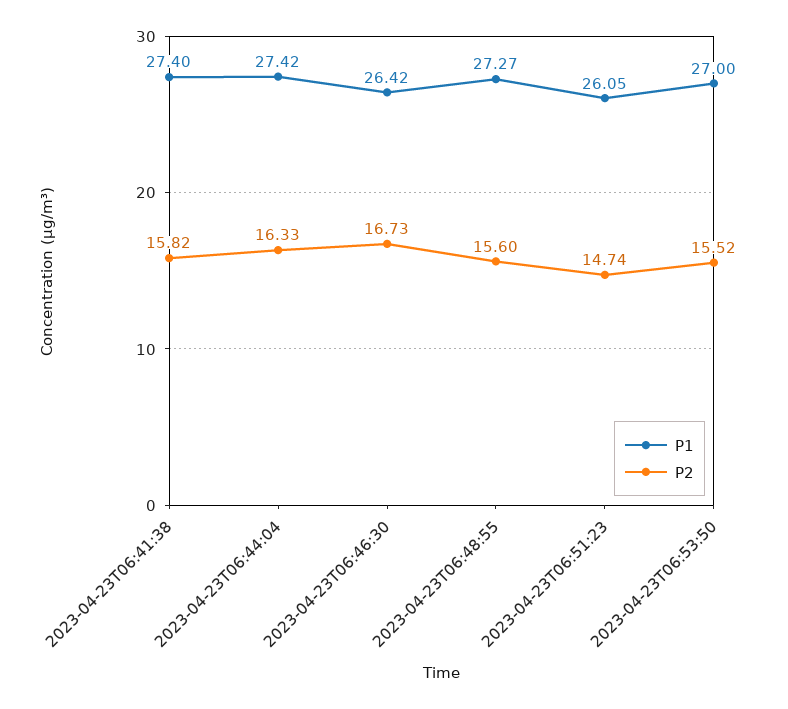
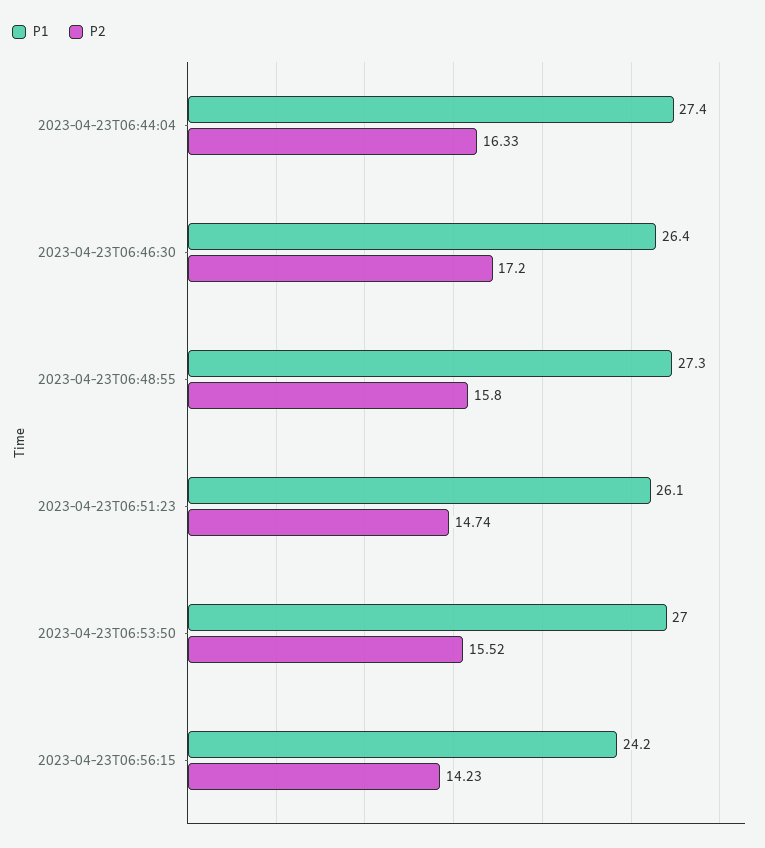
P1, 2023-04-23T06:41:38: 27.4 -> none
P2, 2023-04-23T06:41:38: 15.82 -> none
P2, 2023-04-23T06:46:30: 16.73 -> 17.2
P2, 2023-04-23T06:48:55: 15.6 -> 15.8
P1, 2023-04-23T06:56:15: none -> 24.2
P2, 2023-04-23T06:56:15: none -> 14.23

